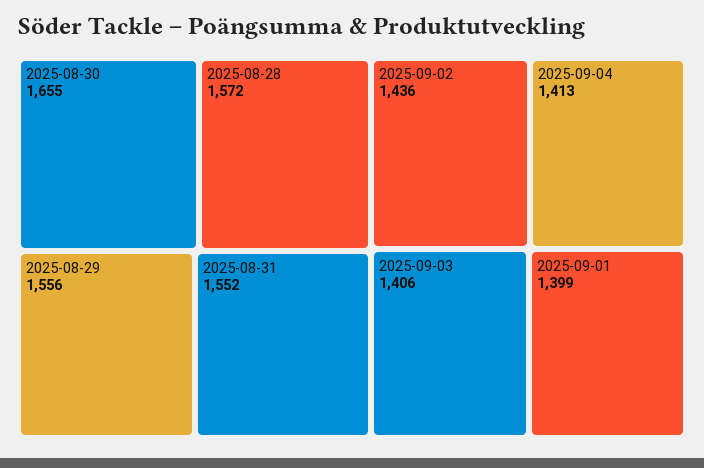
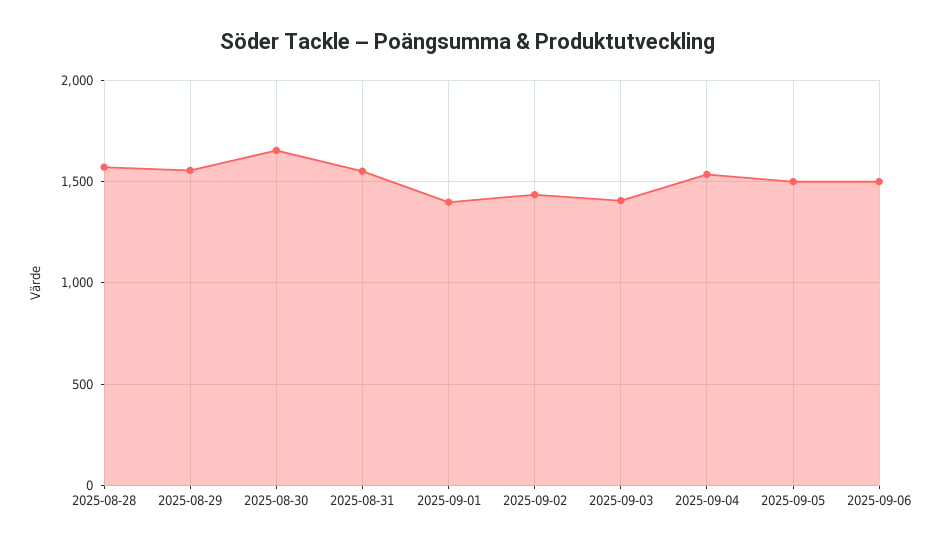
2025-09-04: 1413 -> 1550
2025-09-05: none -> 1500
2025-09-06: none -> 1500

